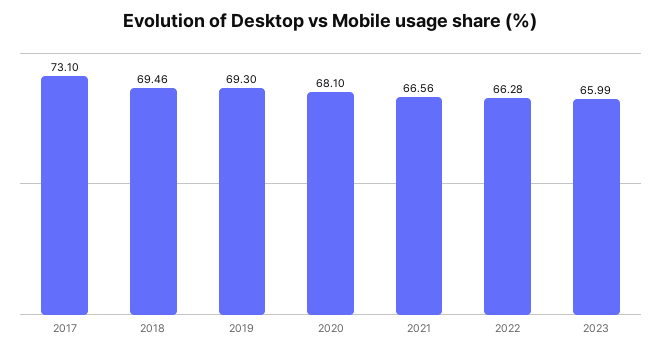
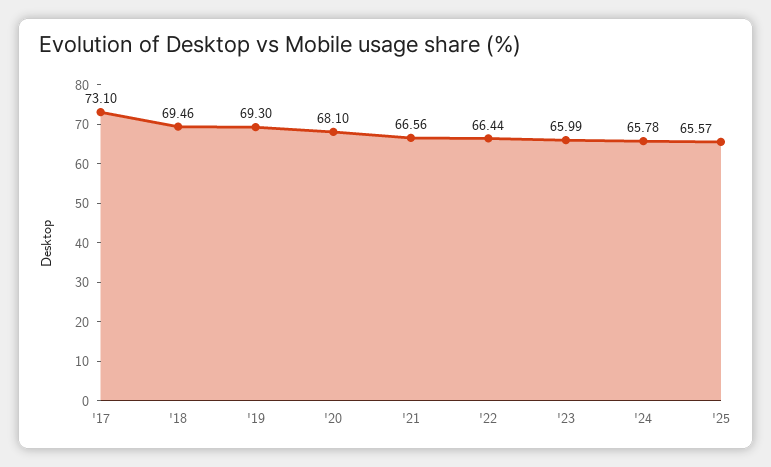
2022: 66.28 -> 66.44
'24: none -> 65.78
'25: none -> 65.57

